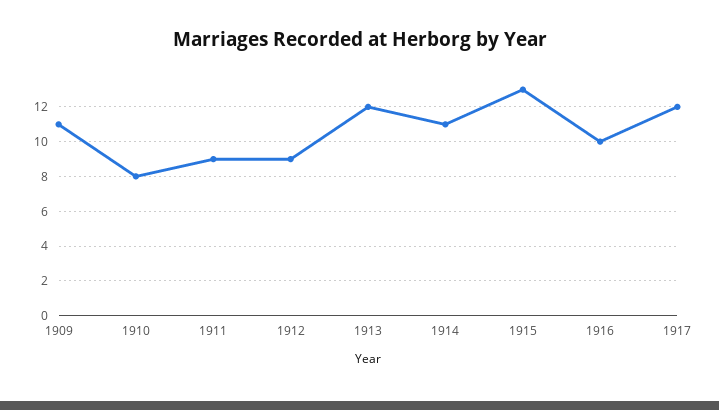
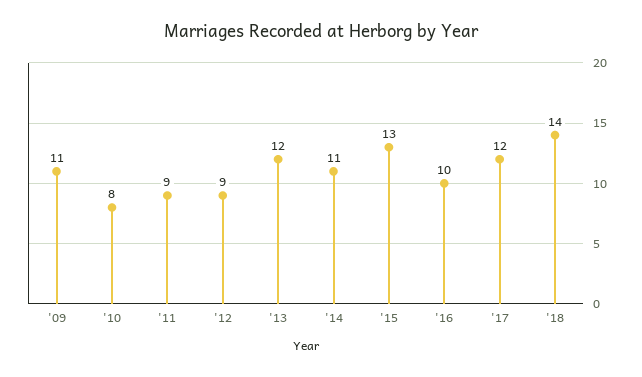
'18: none -> 14

